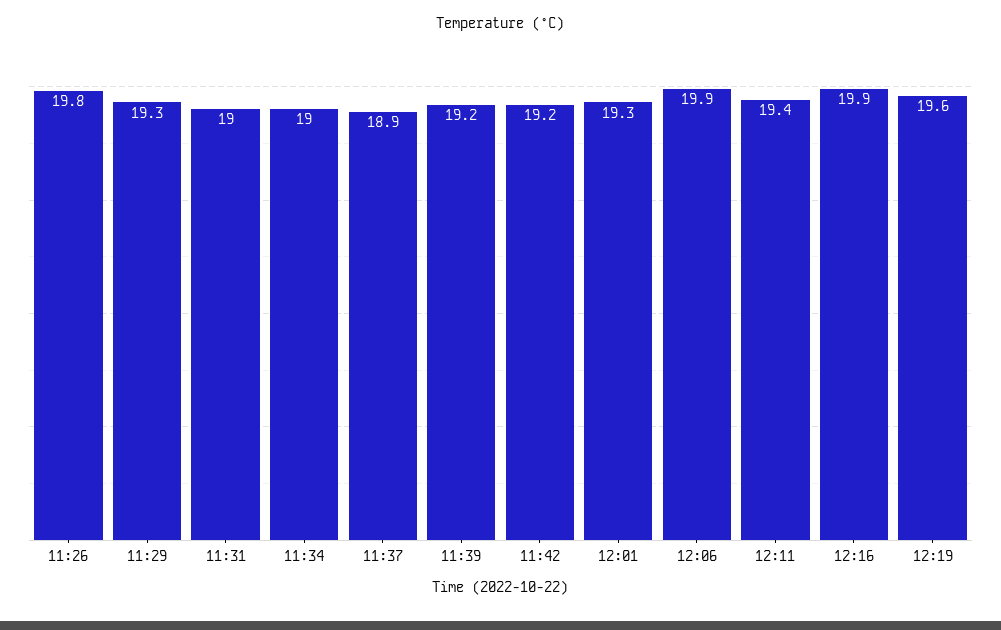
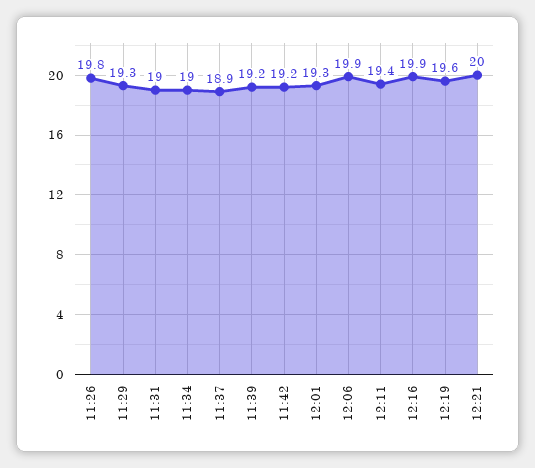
12:21: none -> 20

